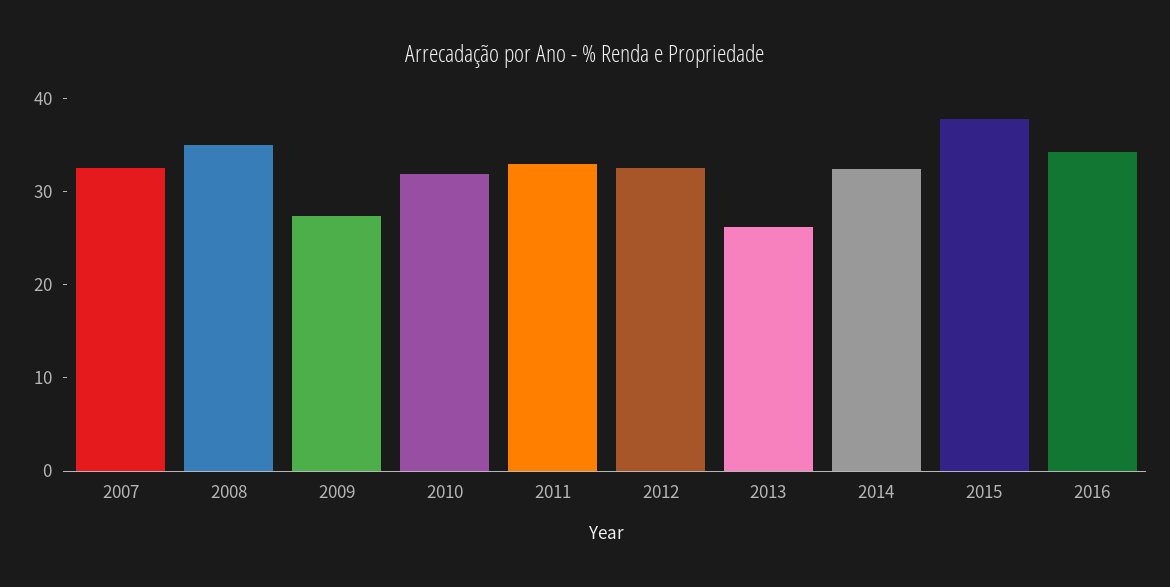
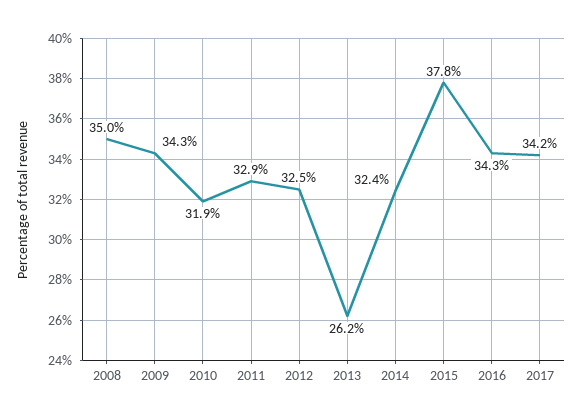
2007: 32 -> none
2009: 28 -> 34.3
2017: none -> 34.2

